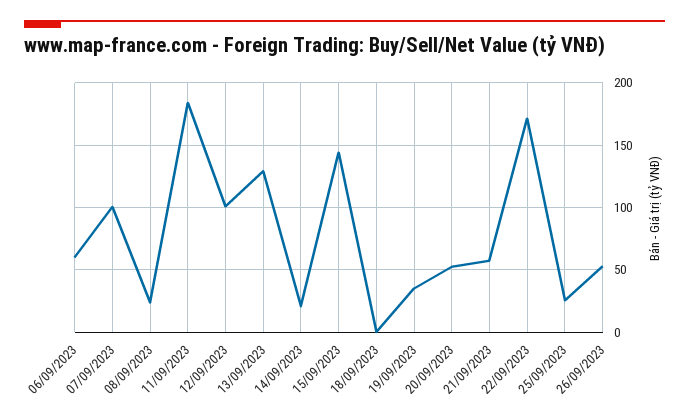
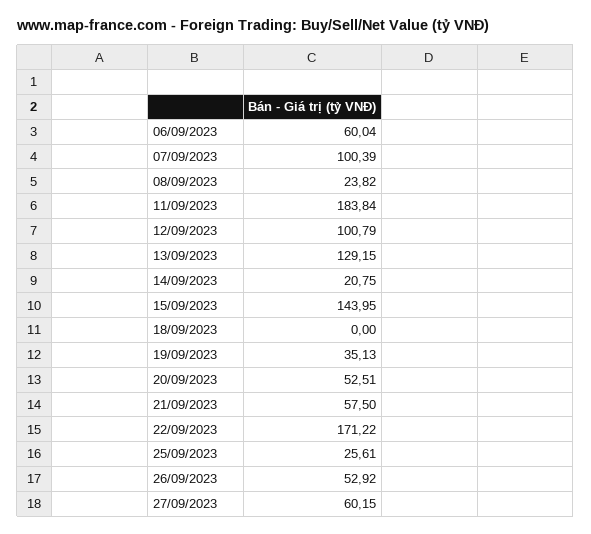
27/09/2023: none -> 60.15

